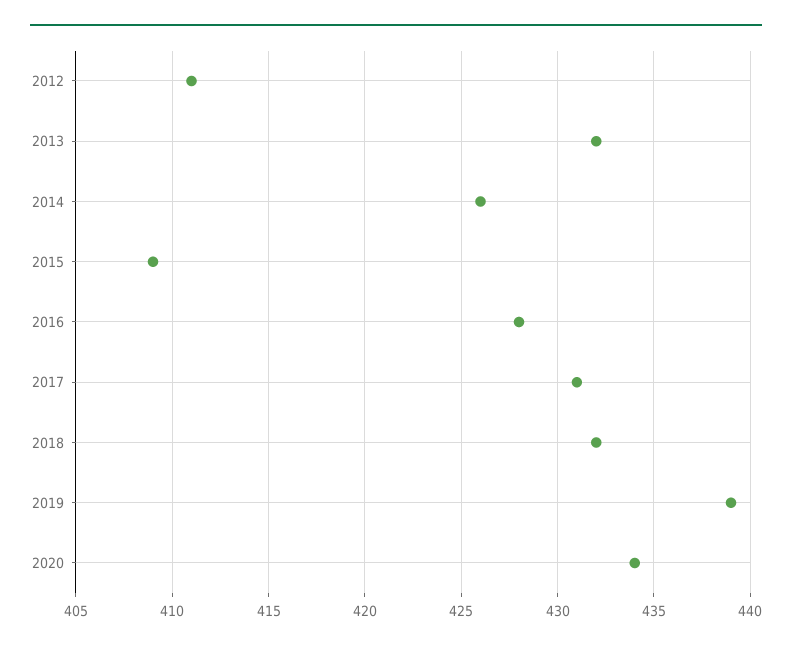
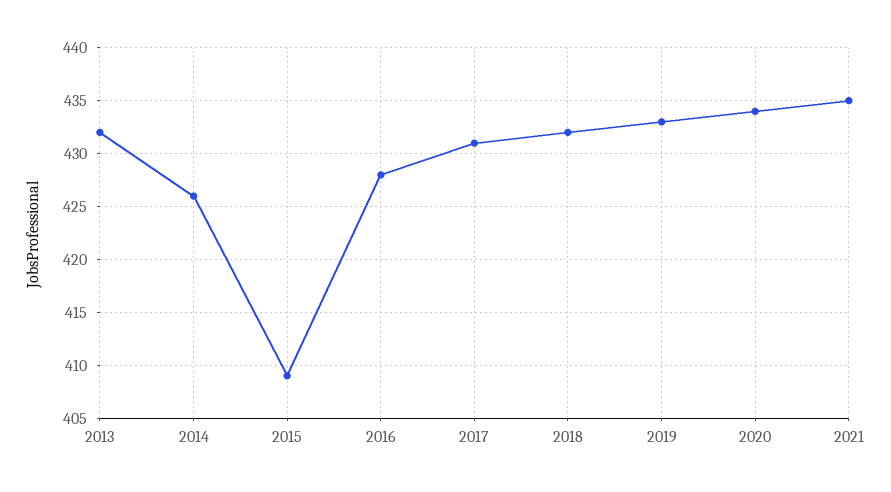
2012: 411 -> none
2019: 439 -> 433
2021: none -> 435

